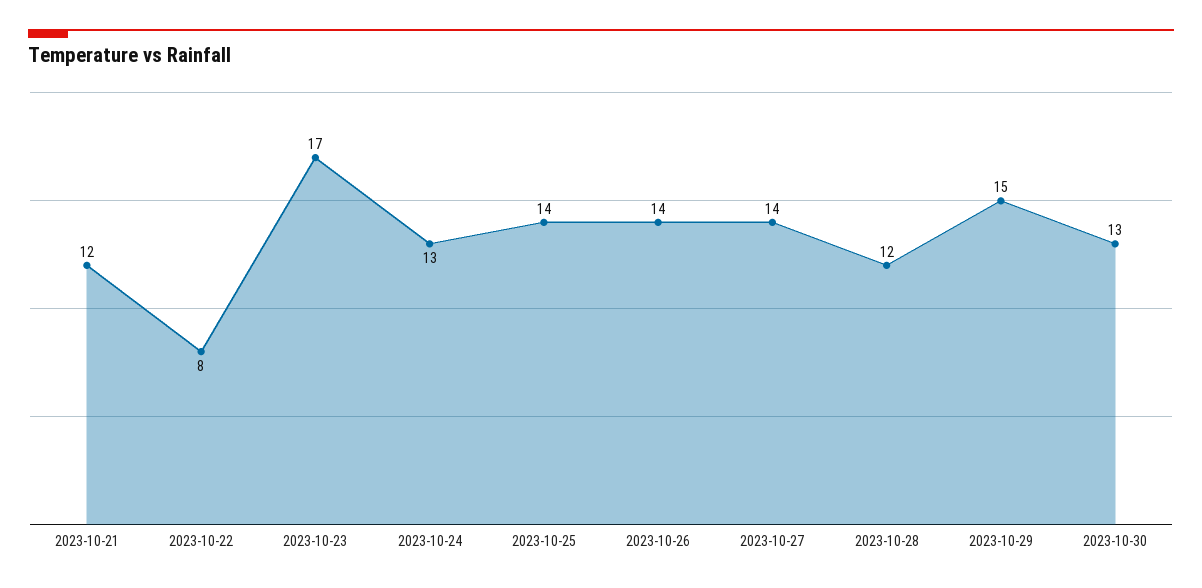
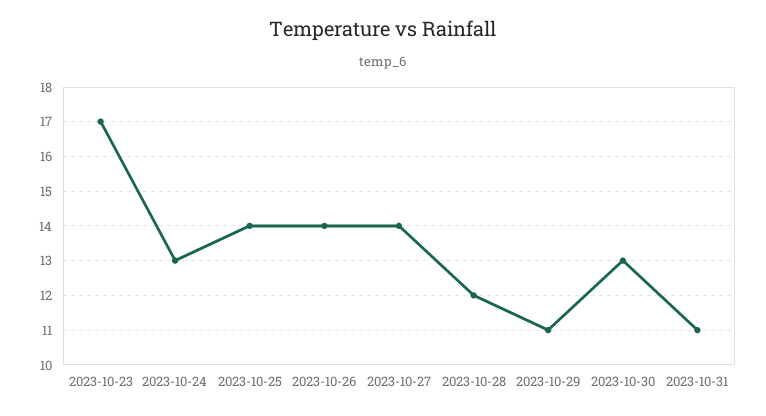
2023-10-21: 12 -> none
2023-10-22: 8 -> none
2023-10-29: 15 -> 11
2023-10-31: none -> 11

